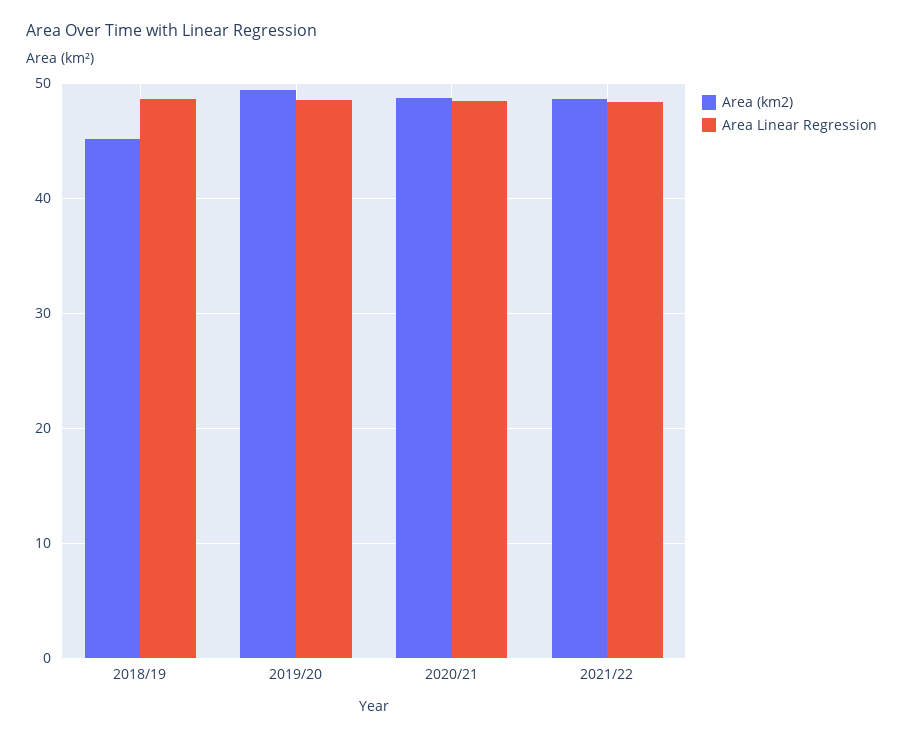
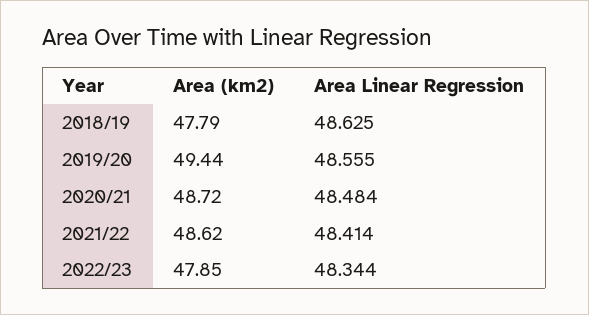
Area (km2), 2018/19: 45 -> 47.79
Area (km2), 2022/23: none -> 47.85
Area Linear Regression, 2022/23: none -> 48.344

